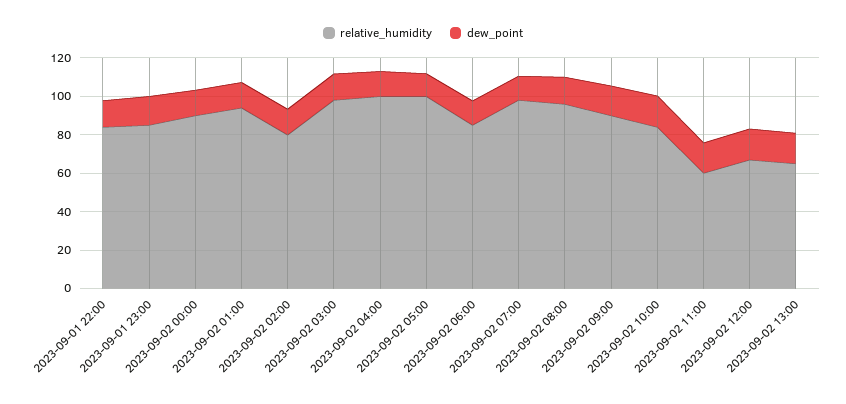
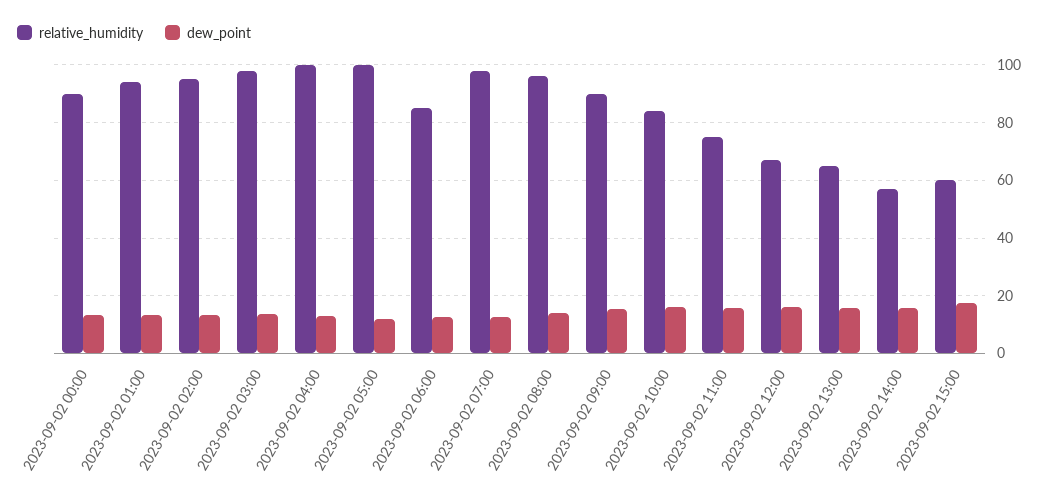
relative_humidity, 2023-09-01 22:00: 85 -> none
dew_point, 2023-09-01 22:00: 15 -> none
relative_humidity, 2023-09-01 23:00: 85 -> none
dew_point, 2023-09-01 23:00: 15 -> none
relative_humidity, 2023-09-02 02:00: 80 -> 95
relative_humidity, 2023-09-02 11:00: 60 -> 75
relative_humidity, 2023-09-02 14:00: none -> 57.5
dew_point, 2023-09-02 14:00: none -> 15
relative_humidity, 2023-09-02 15:00: none -> 60
dew_point, 2023-09-02 15:00: none -> 17.5

